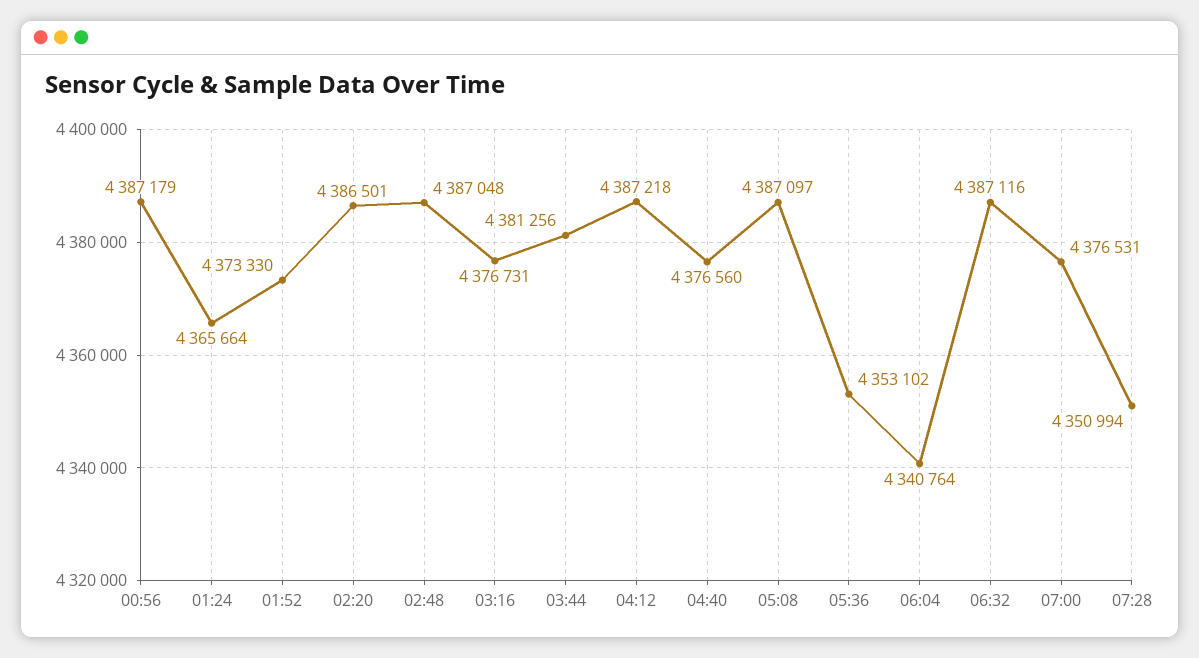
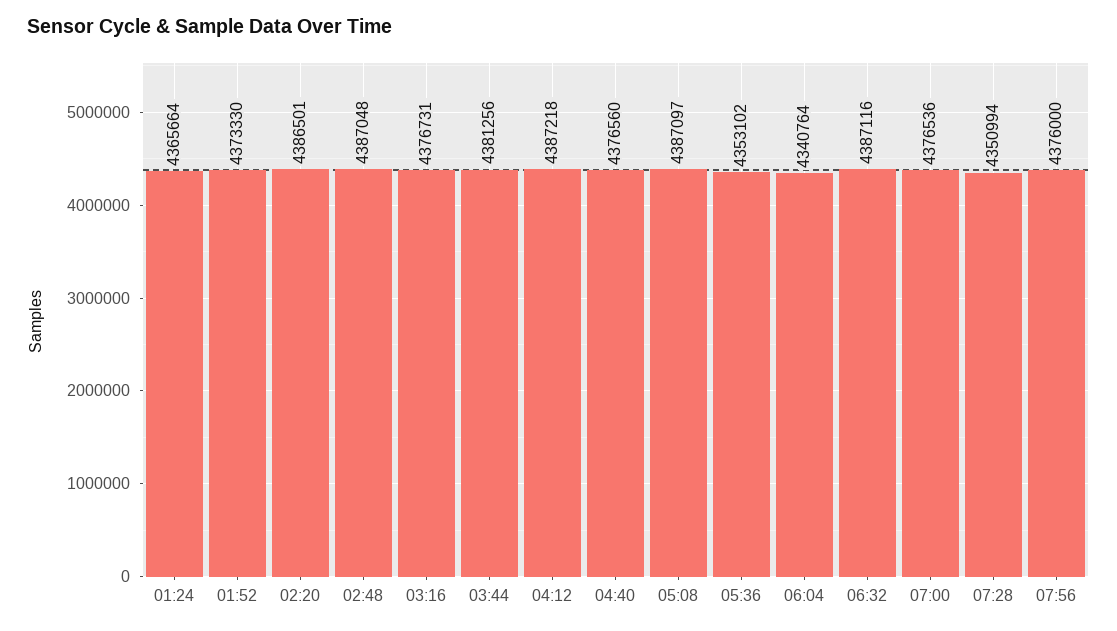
00:56: 4387179 -> none
07:00: 4376531 -> 4376536
07:56: none -> 4376000

